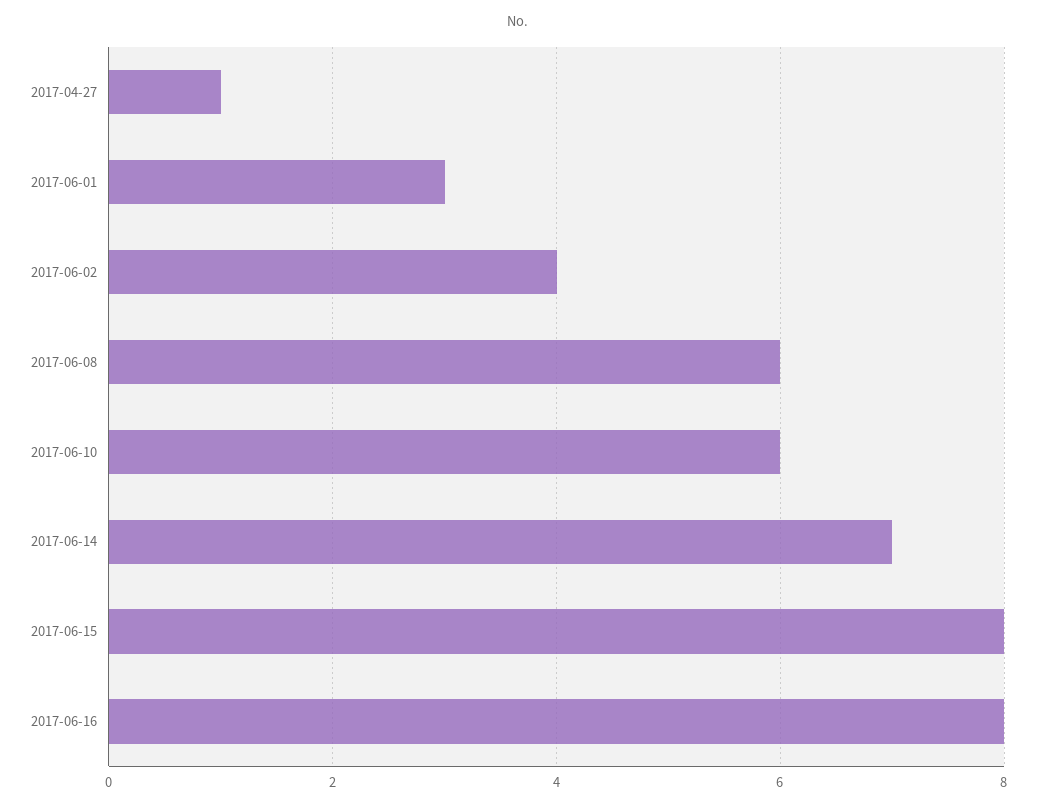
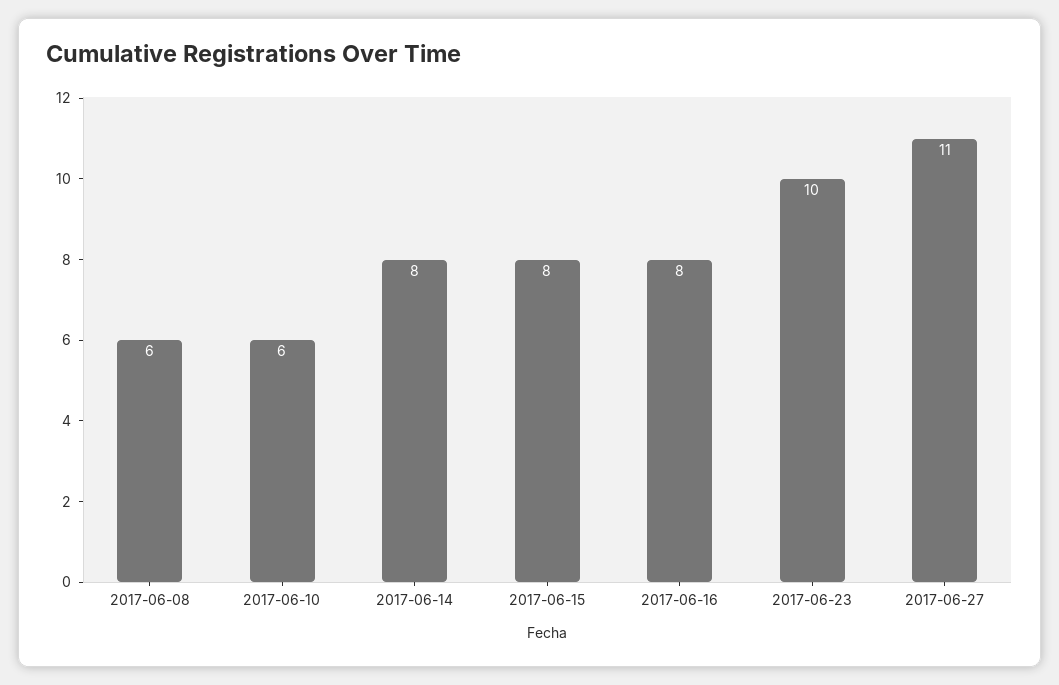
2017-04-27: 1 -> none
2017-06-01: 3 -> none
2017-06-02: 4 -> none
2017-06-14: 7 -> 8
2017-06-23: none -> 10
2017-06-27: none -> 11

